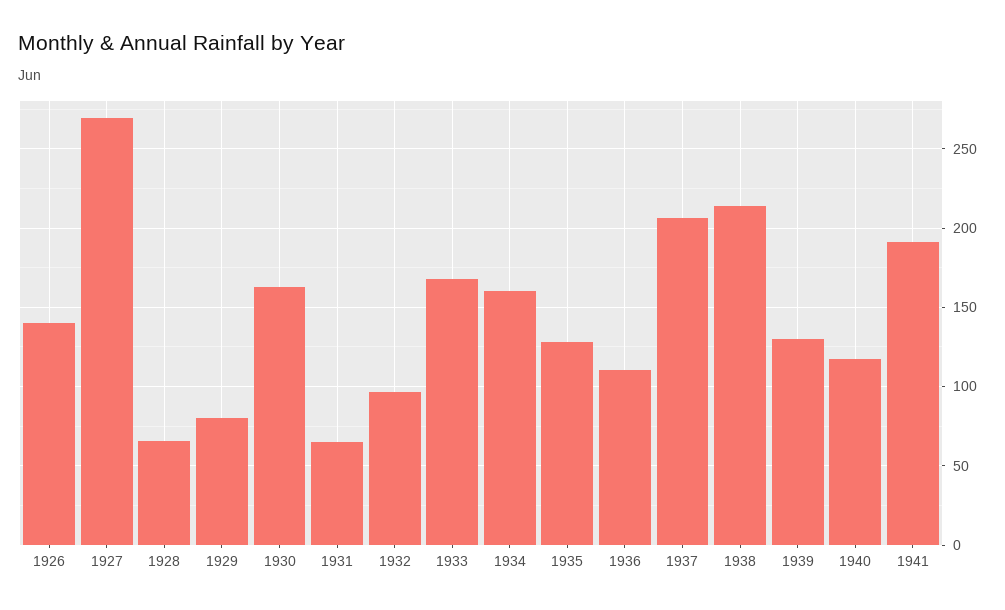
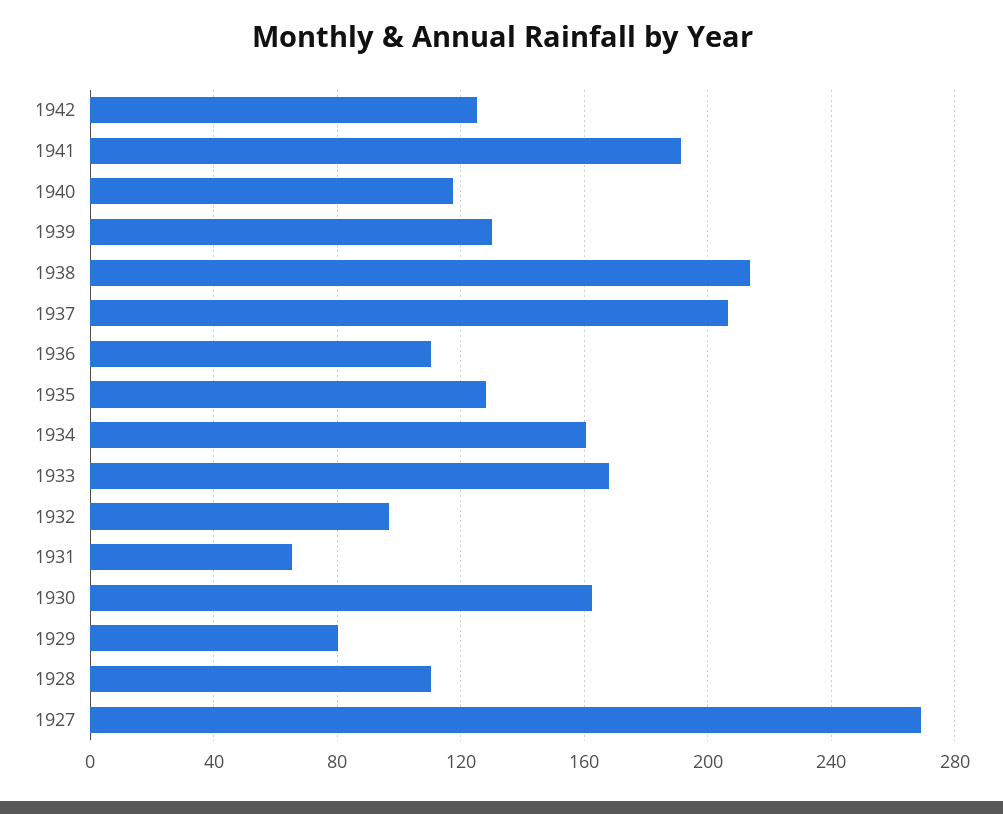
1926: 140 -> none
1928: 65 -> 110
1942: none -> 125

